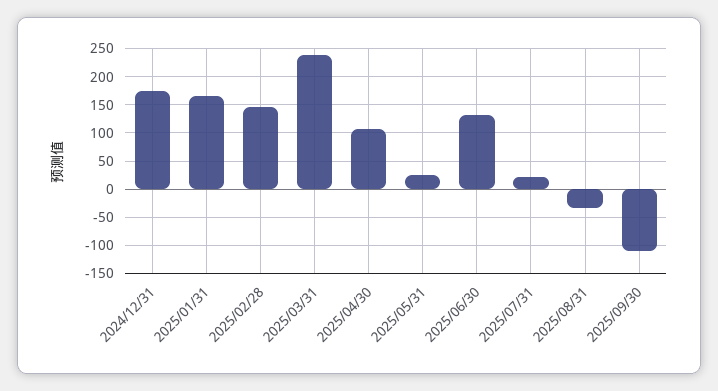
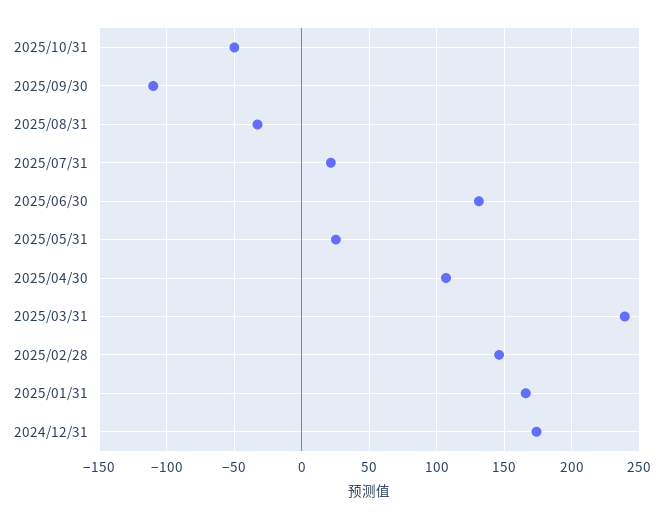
2025/10/31: none -> -50

